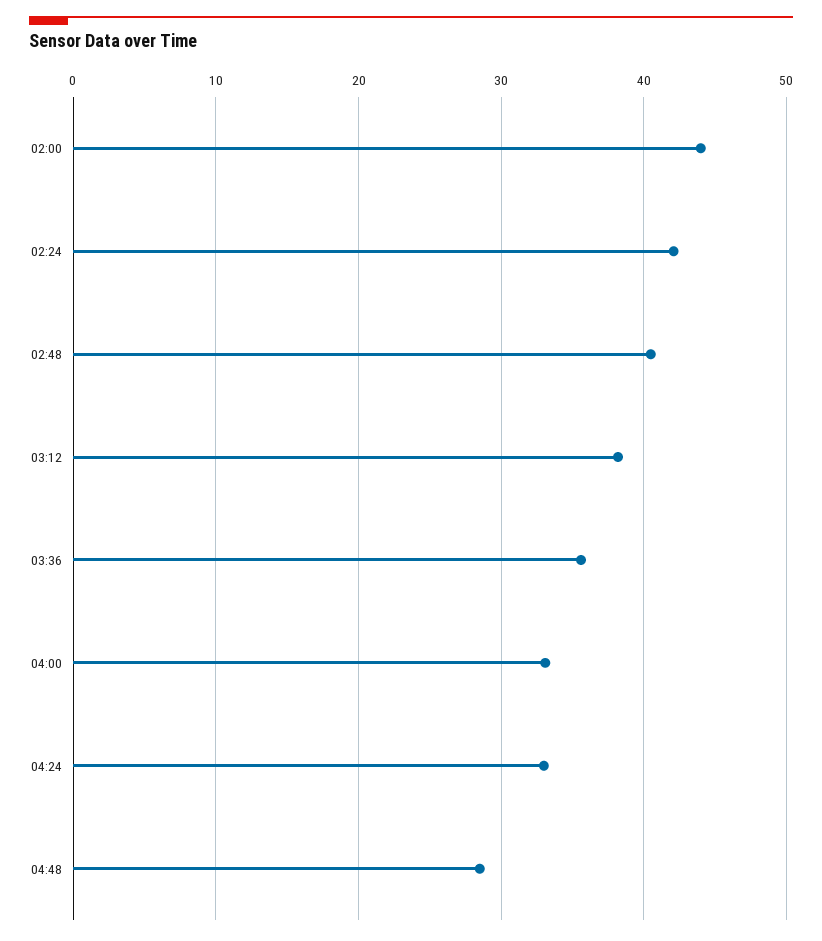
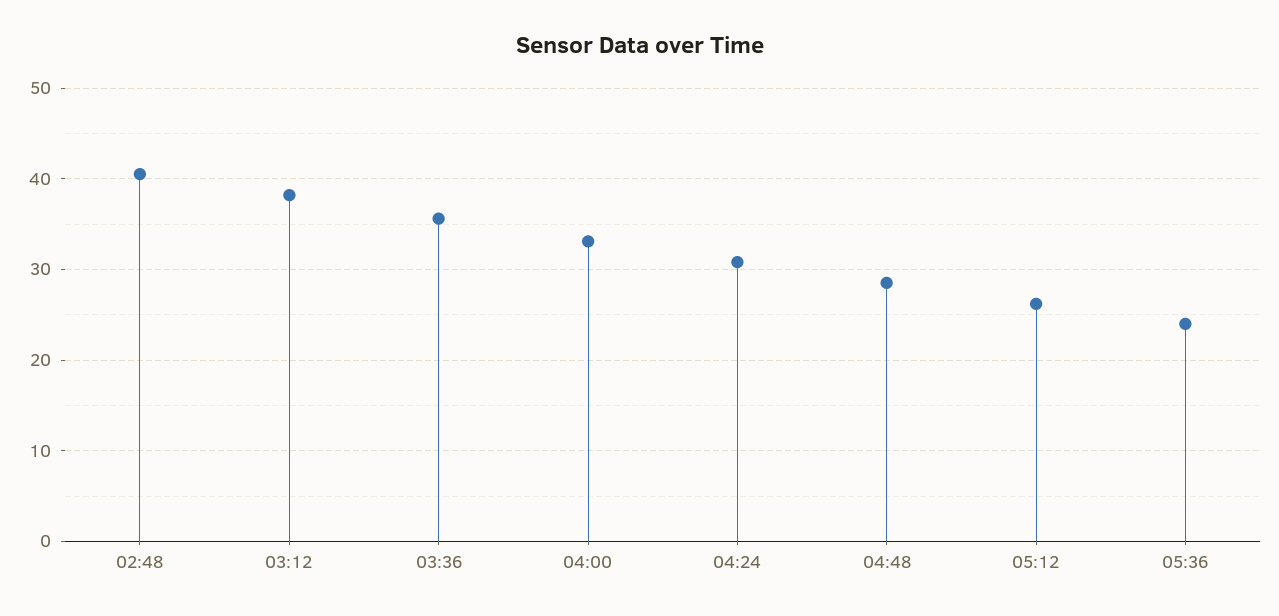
02:00: 44 -> none
02:24: 42 -> none
04:24: 33 -> 31
05:12: none -> 26
05:36: none -> 24

